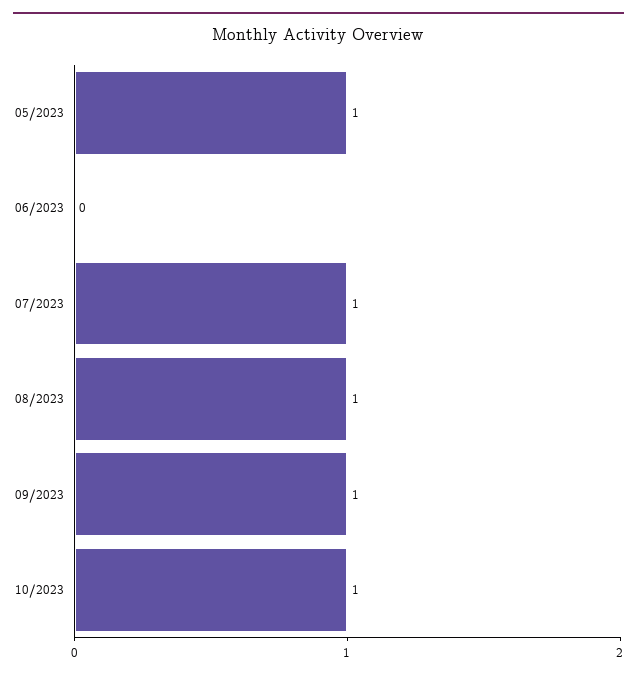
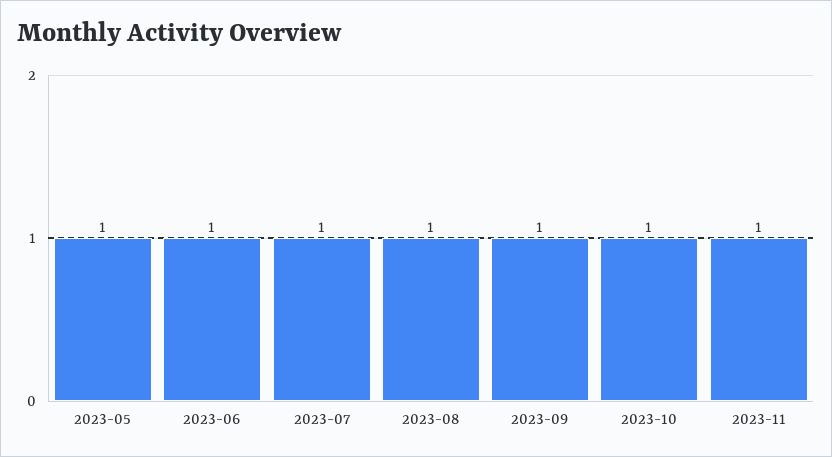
06/2023: 0 -> 1
2023-11: none -> 1

